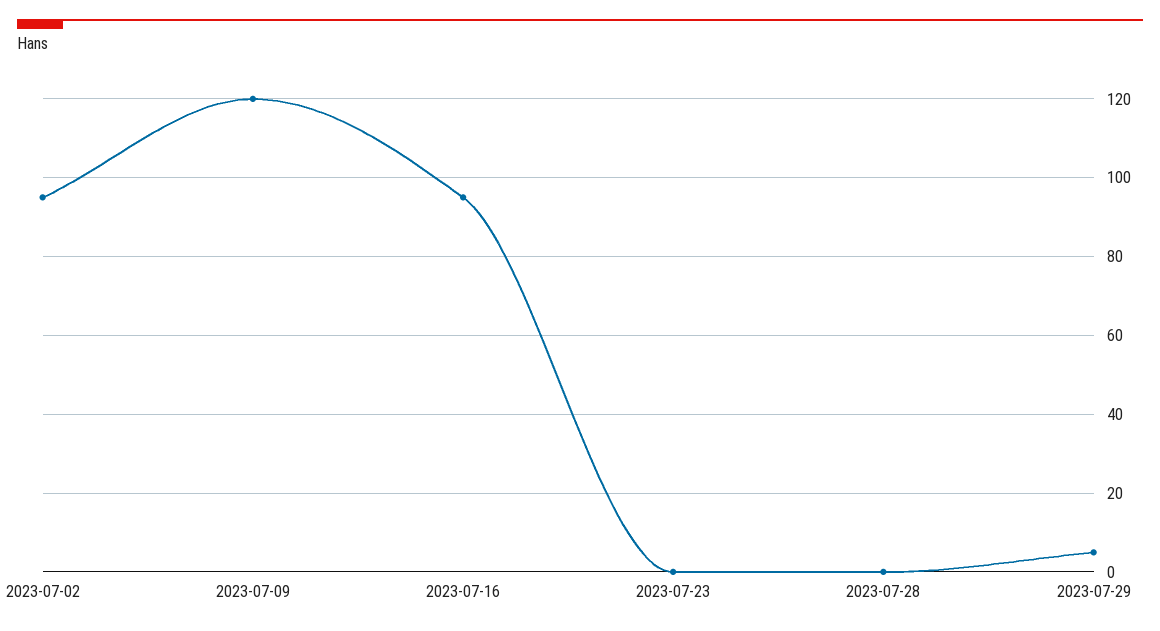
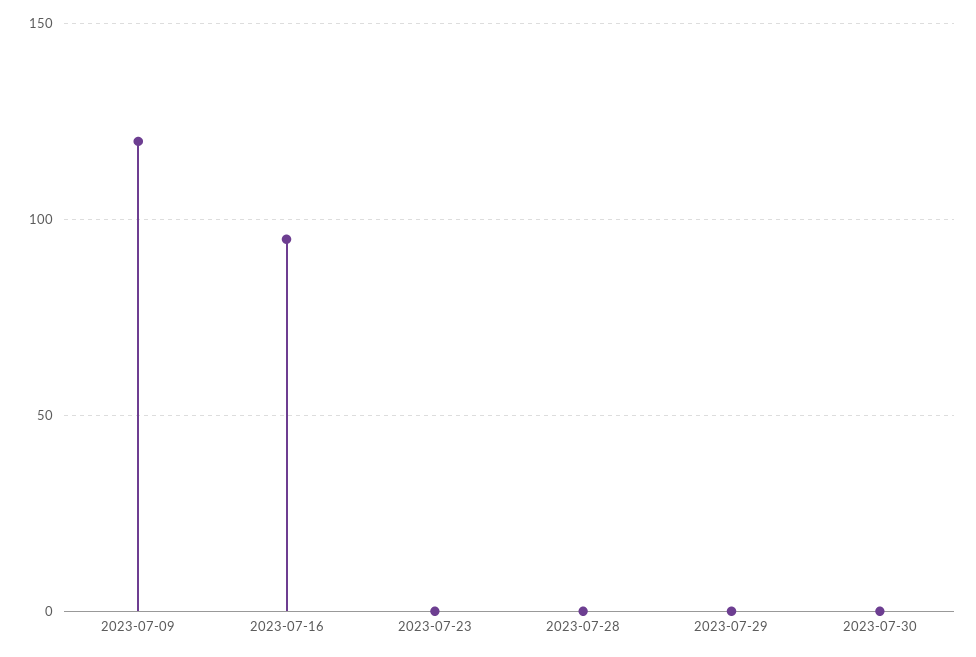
2023-07-02: 95 -> none
2023-07-29: 5 -> 0
2023-07-30: none -> 0

